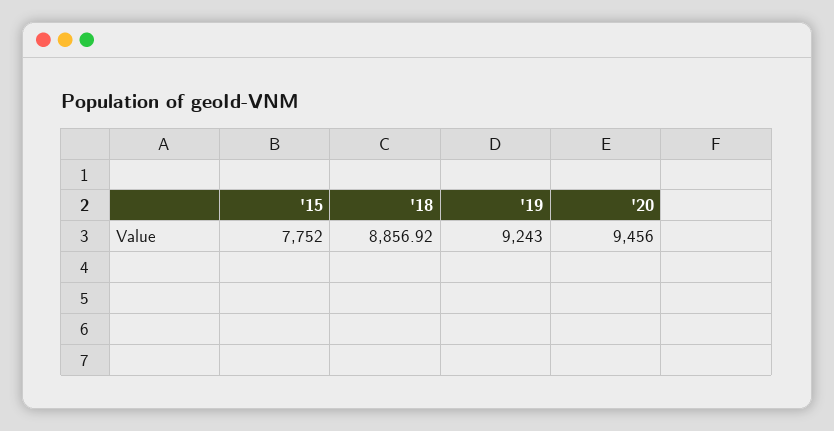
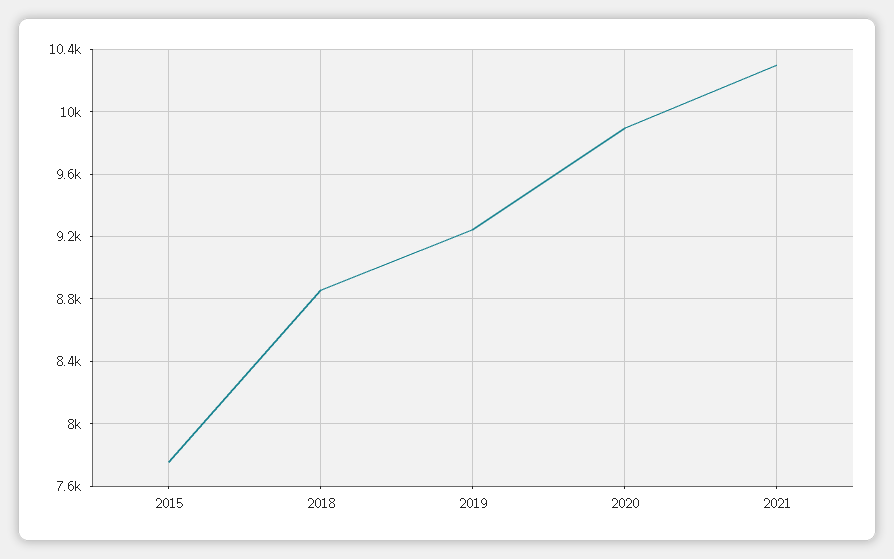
'20: 9456 -> 9900
2021: none -> 10300

